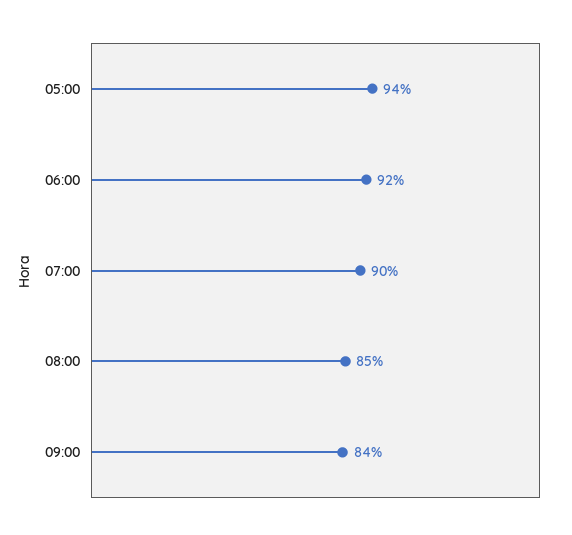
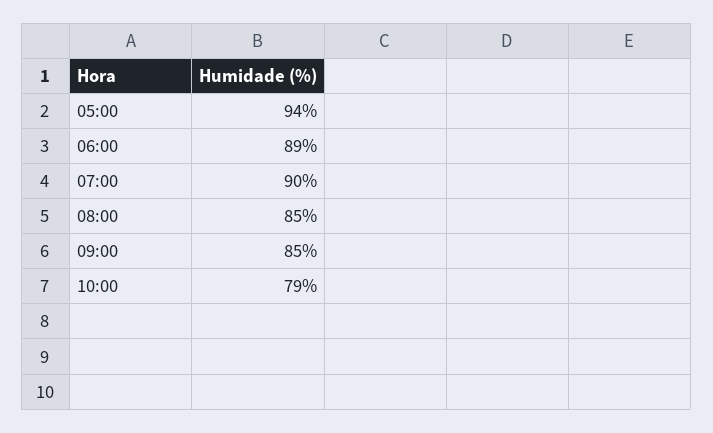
06:00: 92 -> 89
09:00: 84 -> 85
10:00: none -> 79

